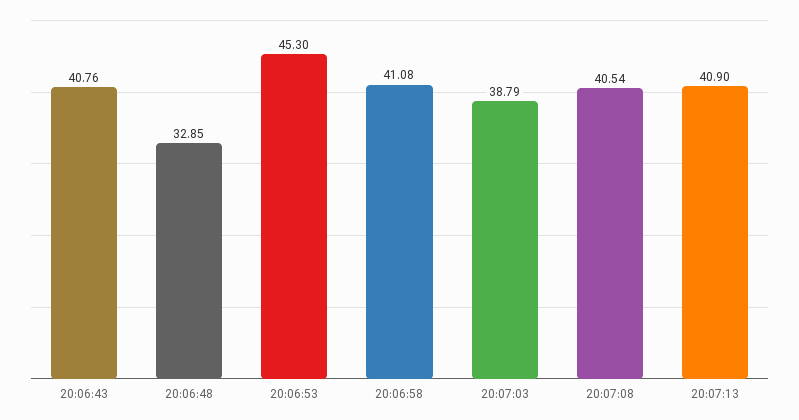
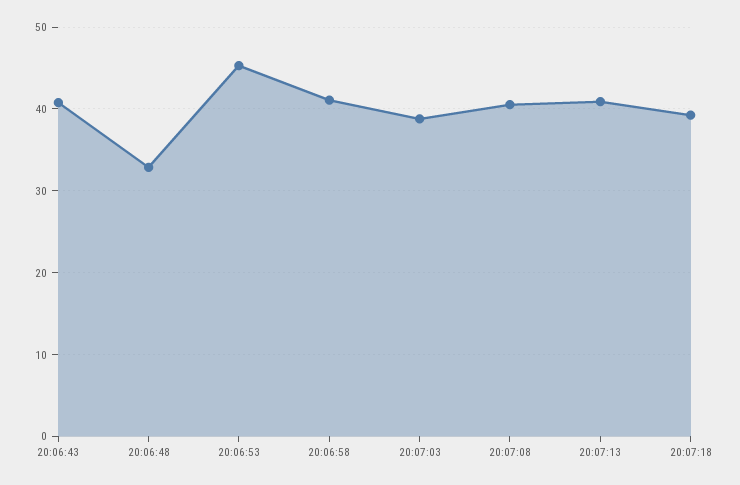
20:07:18: none -> 39

